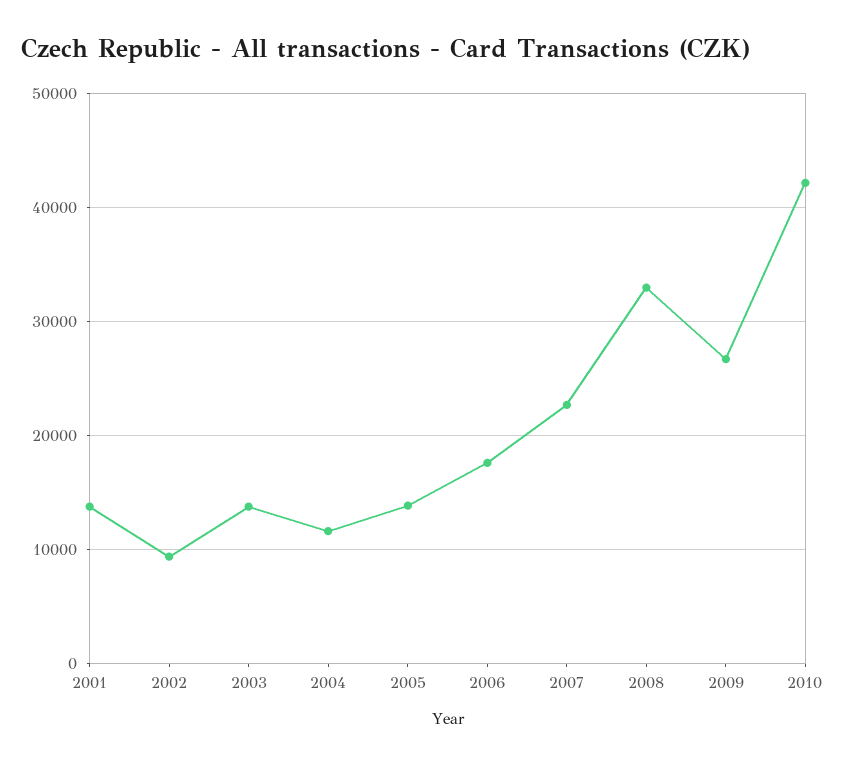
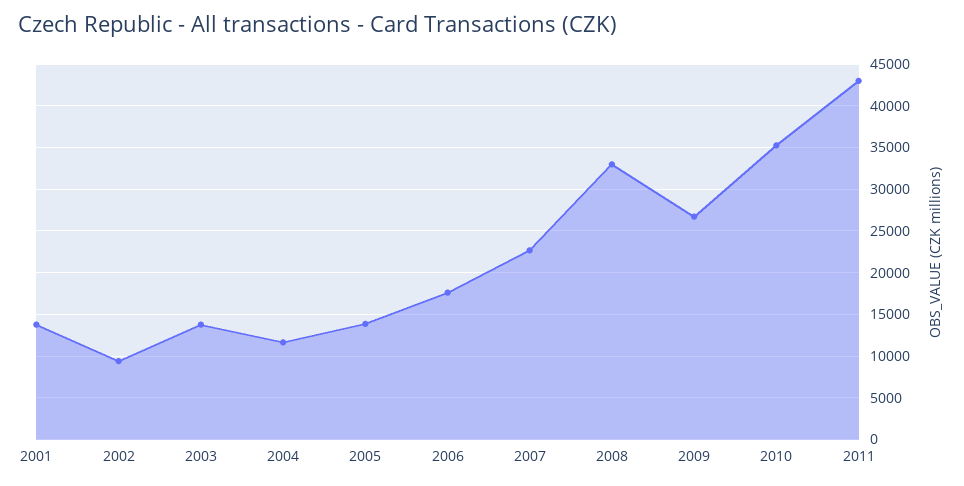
2010: 42000 -> 35000
2011: none -> 43000

